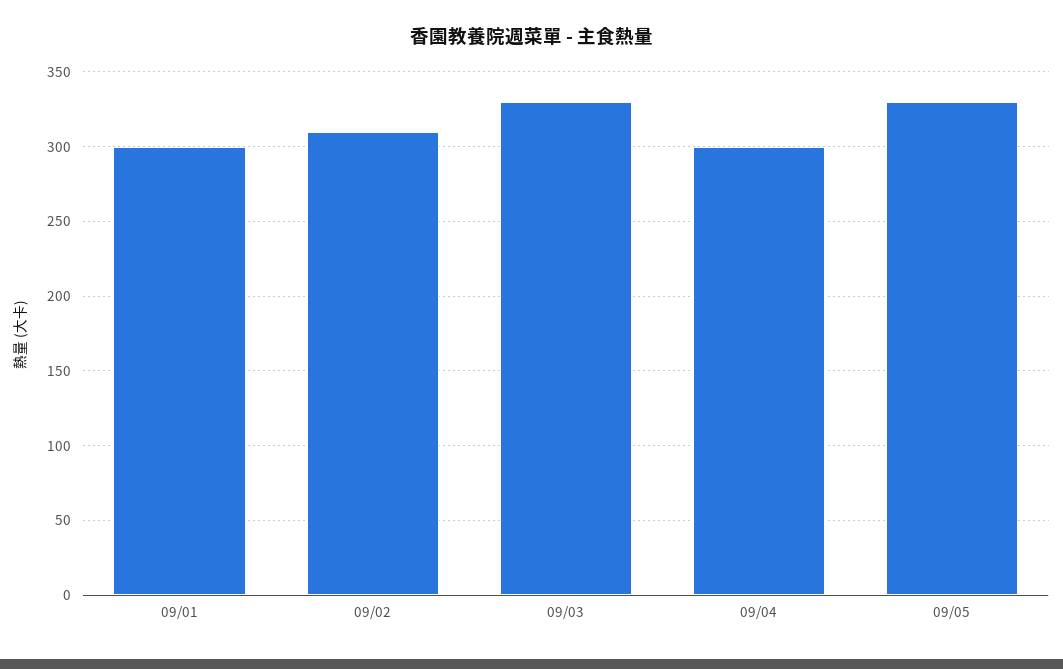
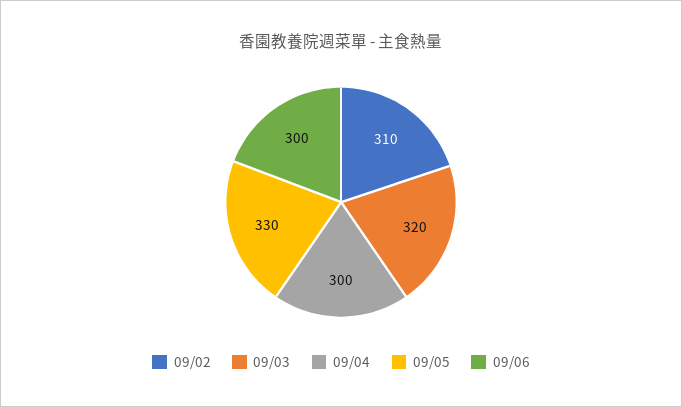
09/01: 300 -> none
09/03: 330 -> 320
09/06: none -> 300

